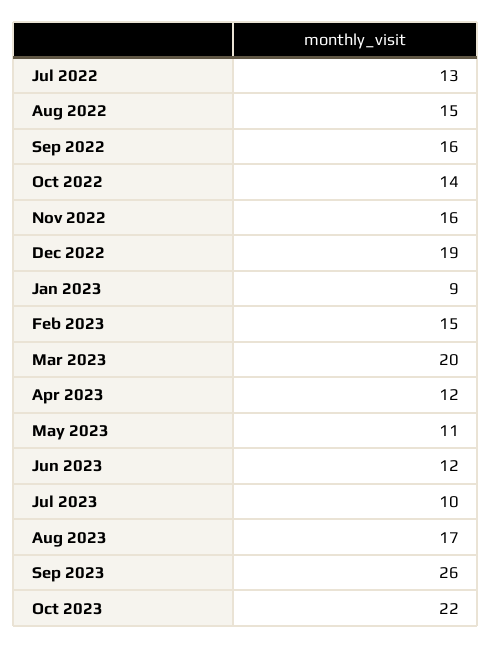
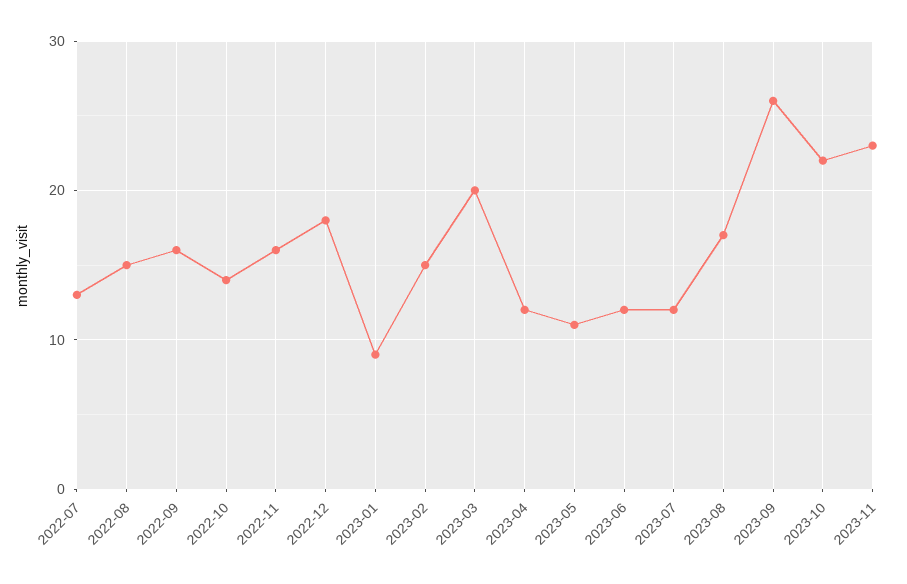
Dec 2022: 19 -> 18
Jul 2023: 10 -> 12
2023-11: none -> 23

